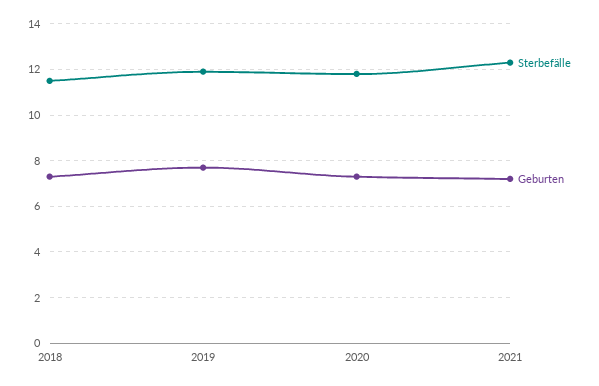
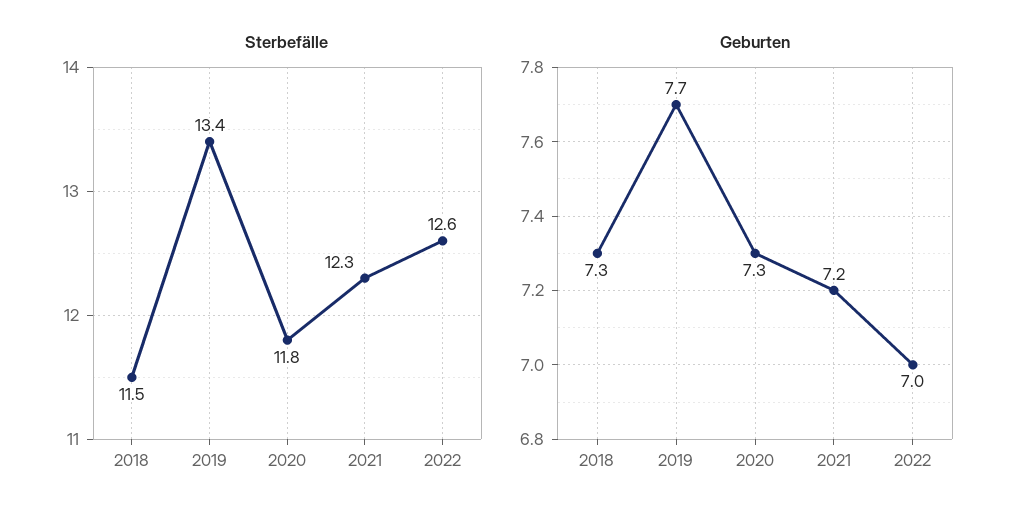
Sterbefälle, 2019: 12 -> 13.4
Sterbefälle, 2022: none -> 12.6
Geburten, 2022: none -> 7

